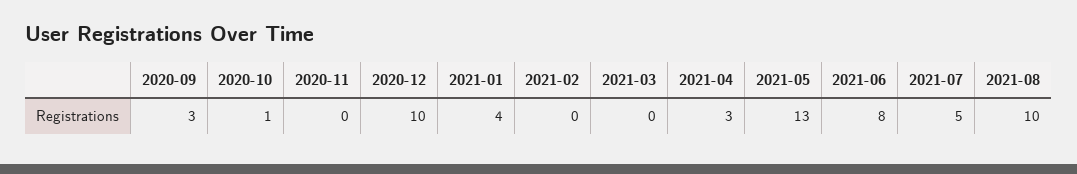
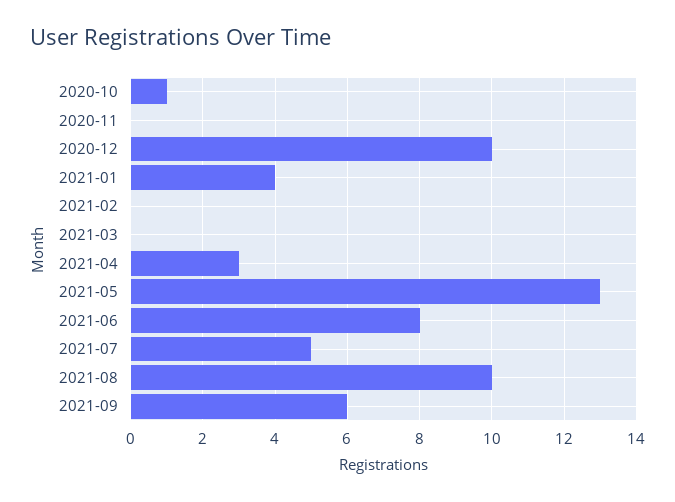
2020-09: 3 -> none
2021-09: none -> 6

